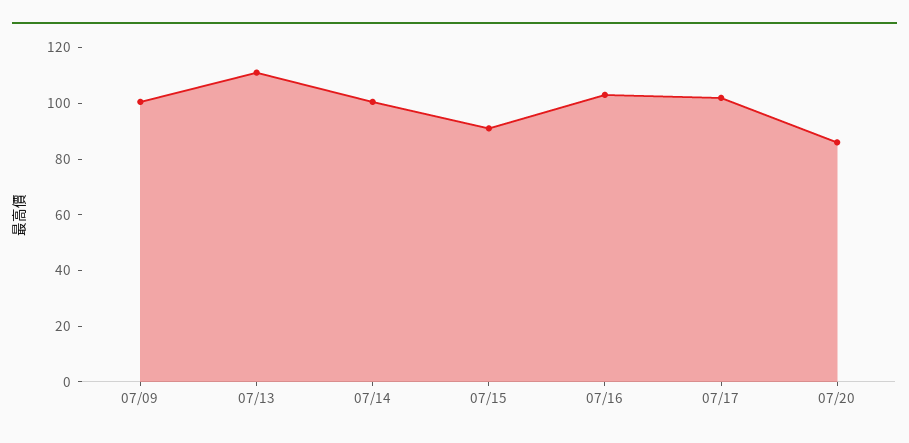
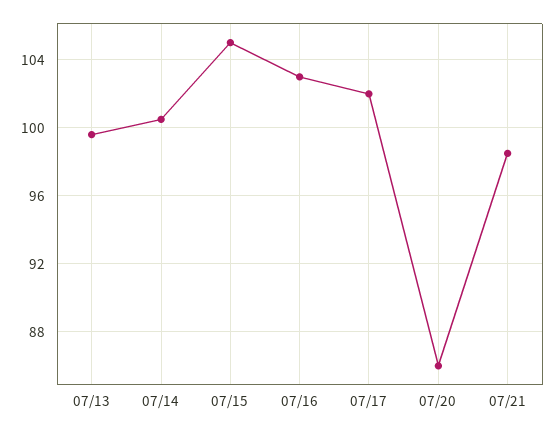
07/09: 100 -> none
07/13: 110 -> 99.5
07/15: 90 -> 105
07/21: none -> 98.5

